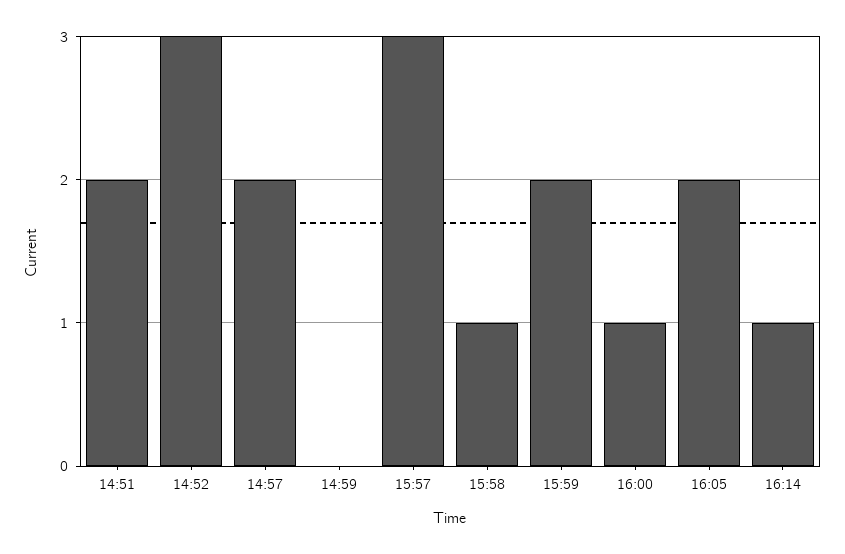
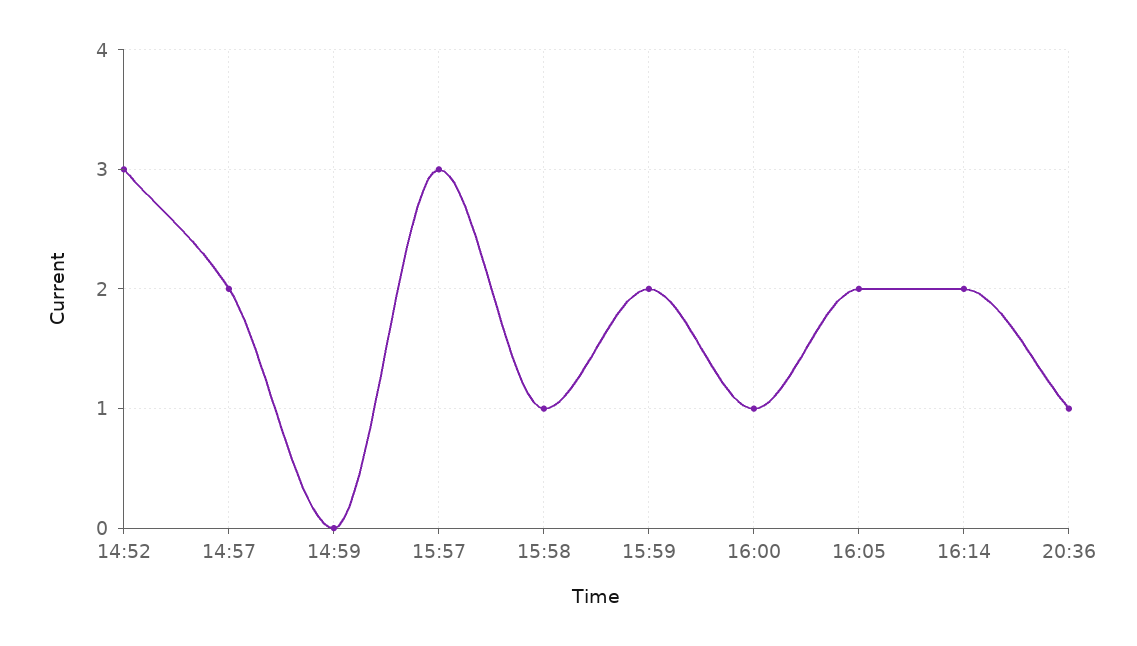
14:51: 2 -> none
16:14: 1 -> 2
20:36: none -> 1

